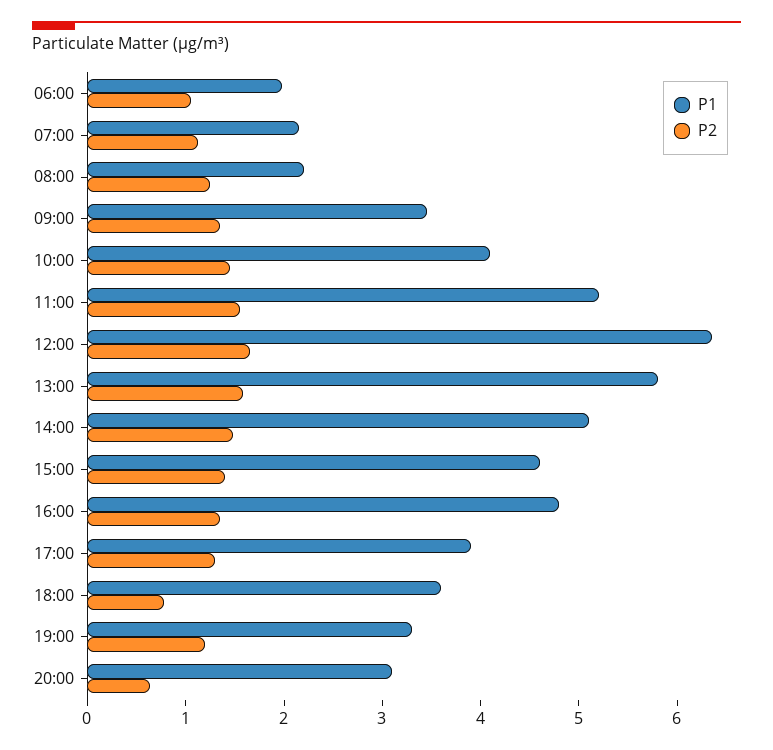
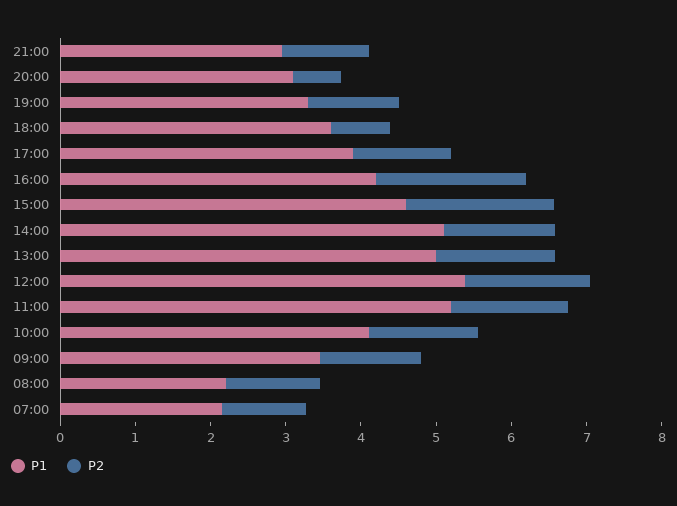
P1, 06:00: 2 -> none
P2, 06:00: 1 -> none
P1, 12:00: 6.4 -> 5.4
P1, 13:00: 5.8 -> 5
P2, 15:00: 1.4 -> 2
P1, 16:00: 4.8 -> 4.2
P2, 16:00: 1.4 -> 2
P1, 21:00: none -> 3
P2, 21:00: none -> 1.2

